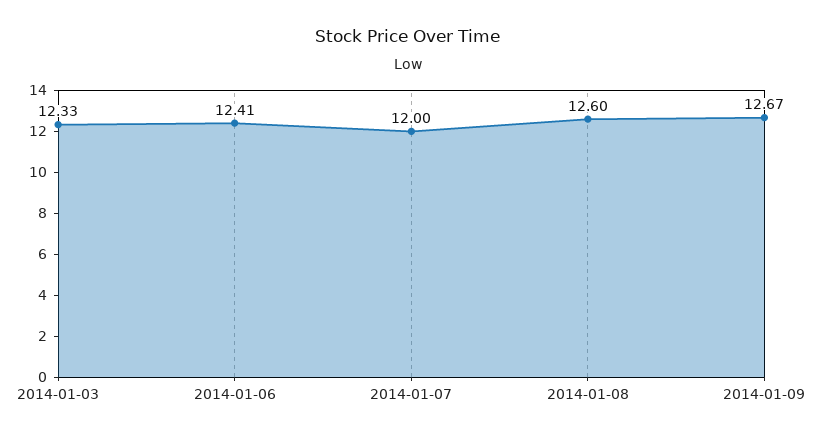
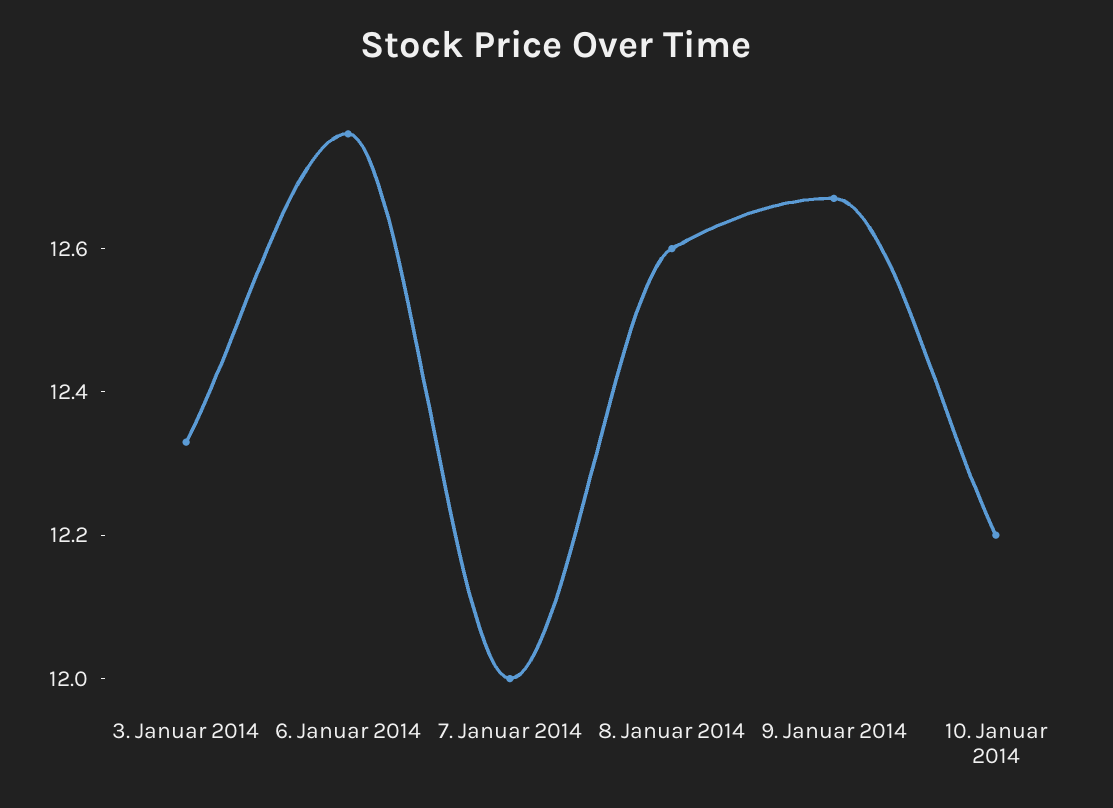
2014-01-06: 12.41 -> 12.75
10. Januar 2014: none -> 12.2

